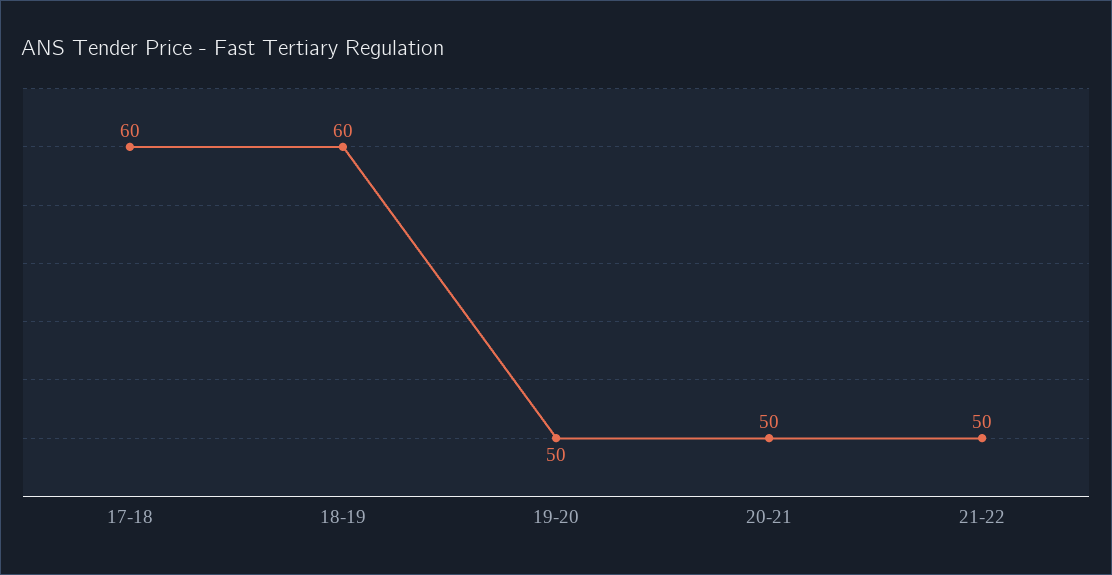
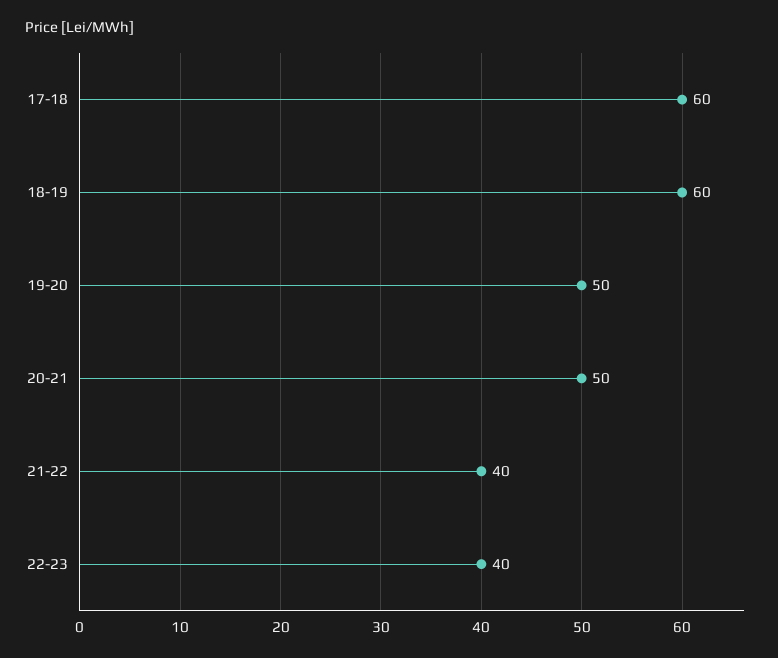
21-22: 50 -> 40
22-23: none -> 40

